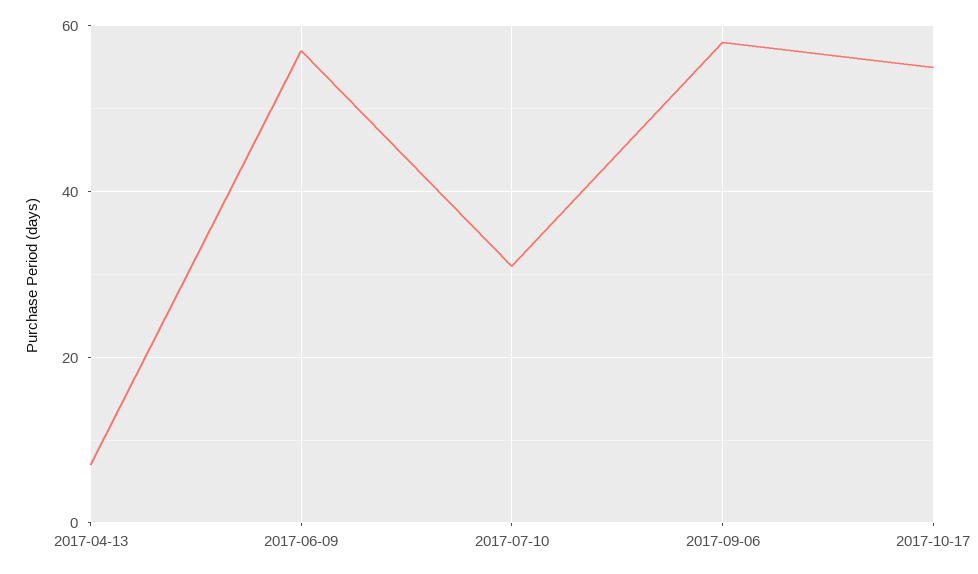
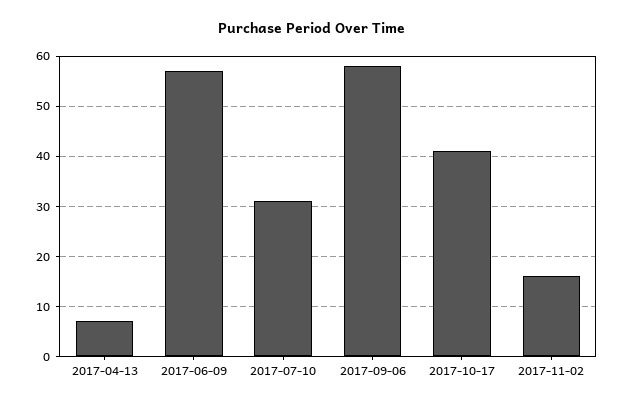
2017-10-17: 55 -> 40
2017-11-02: none -> 15

